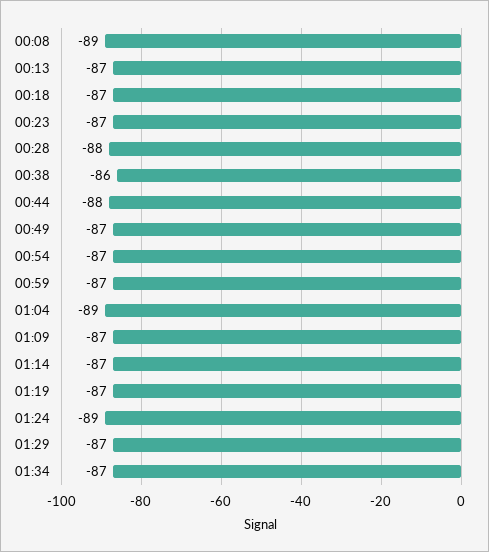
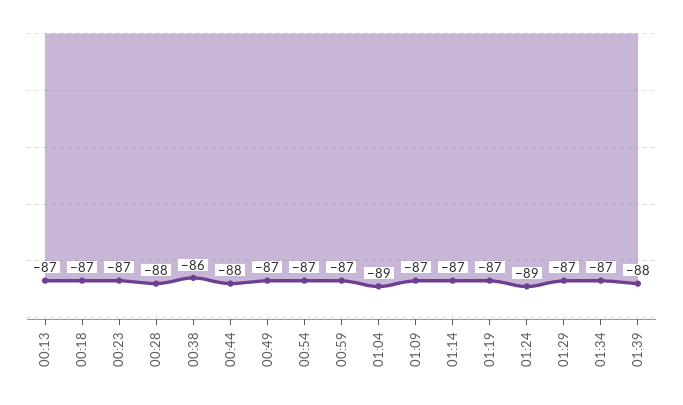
00:08: -89 -> none
01:39: none -> -88

